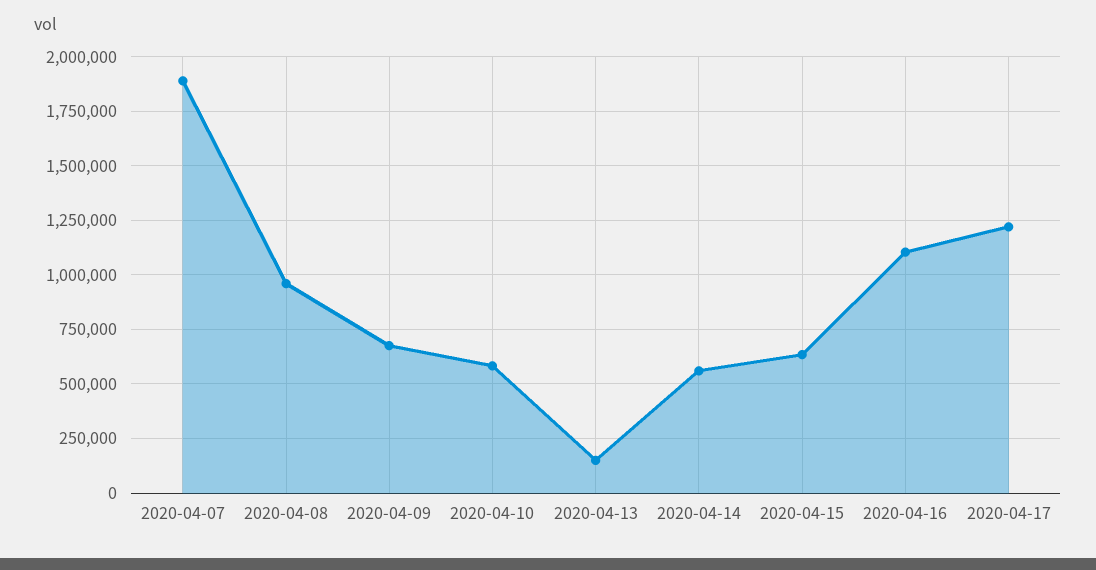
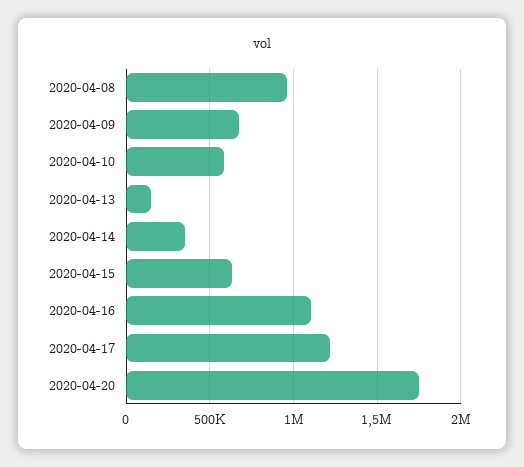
2020-04-07: 1900000 -> none
2020-04-14: 550000 -> 350000
2020-04-20: none -> 1750000

